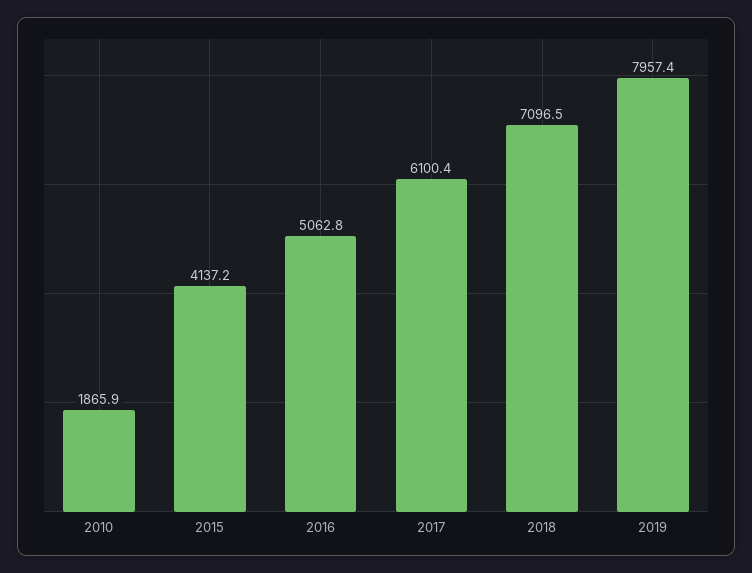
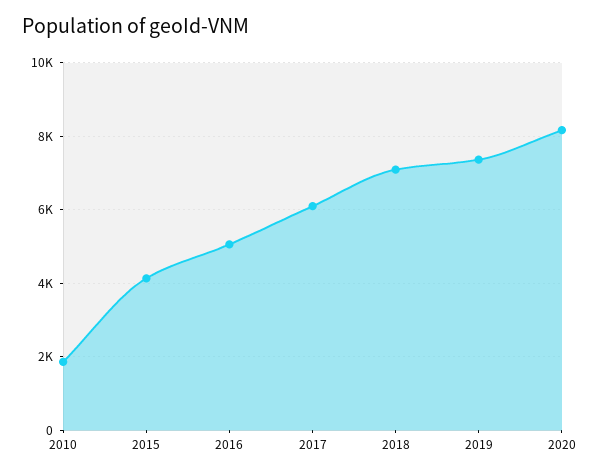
2019: 7957.4 -> 7400
2020: none -> 8200

